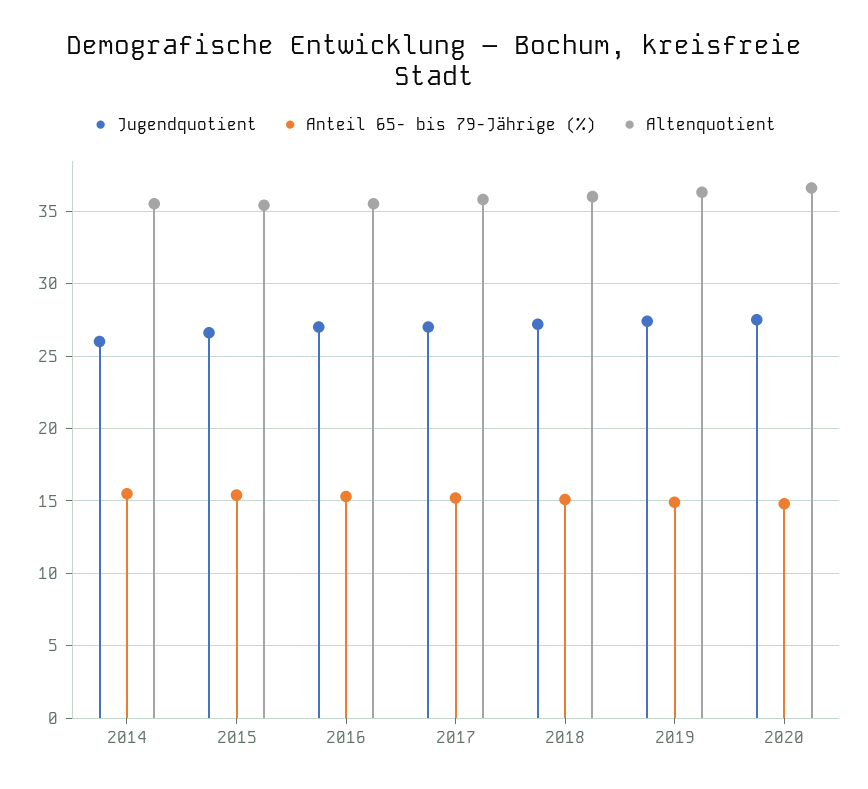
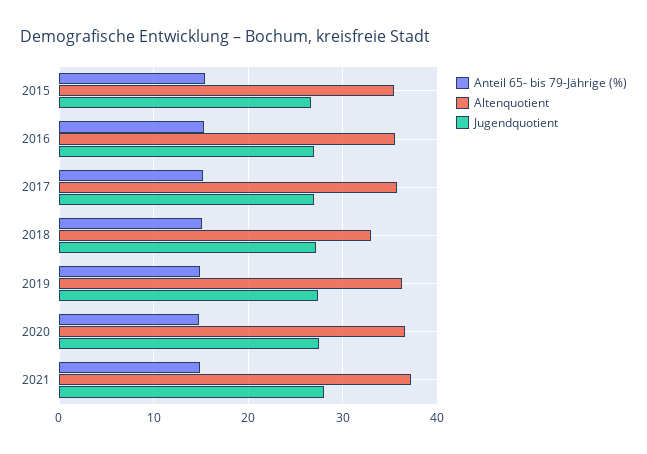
Jugendquotient, 2014: 26 -> none
Anteil 65- bis 79-Jährige (%), 2014: 15.5 -> none
Altenquotient, 2014: 35.5 -> none
Altenquotient, 2018: 36 -> 33
Anteil 65- bis 79-Jährige (%), 2021: none -> 15
Altenquotient, 2021: none -> 37
Jugendquotient, 2021: none -> 28

